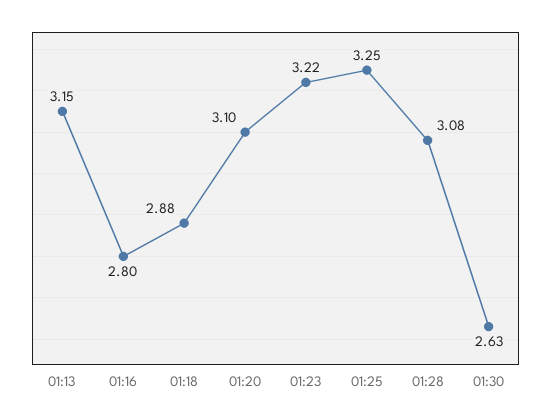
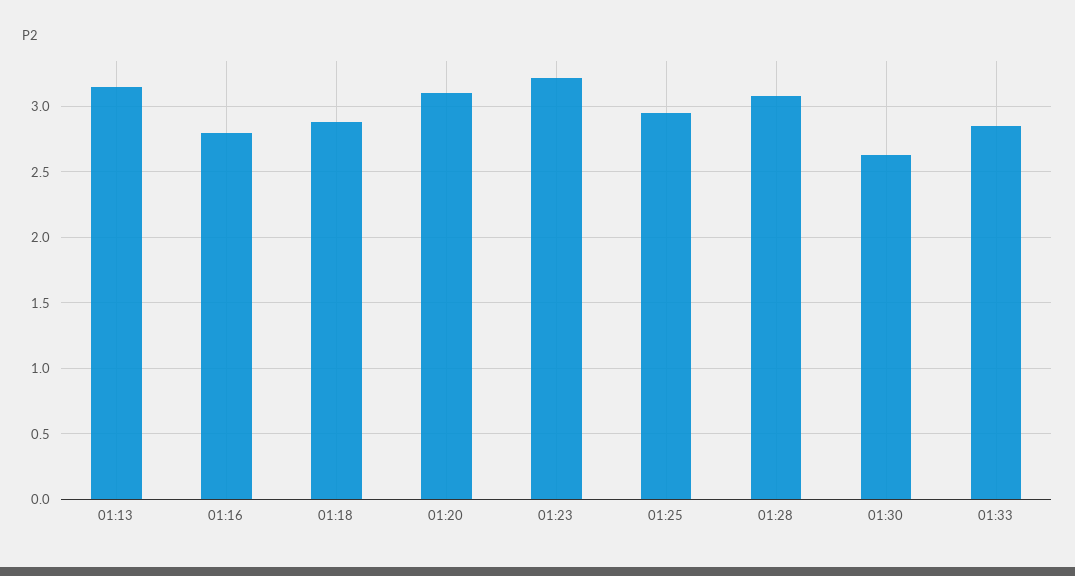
01:25: 3.25 -> 2.95
01:33: none -> 2.85

